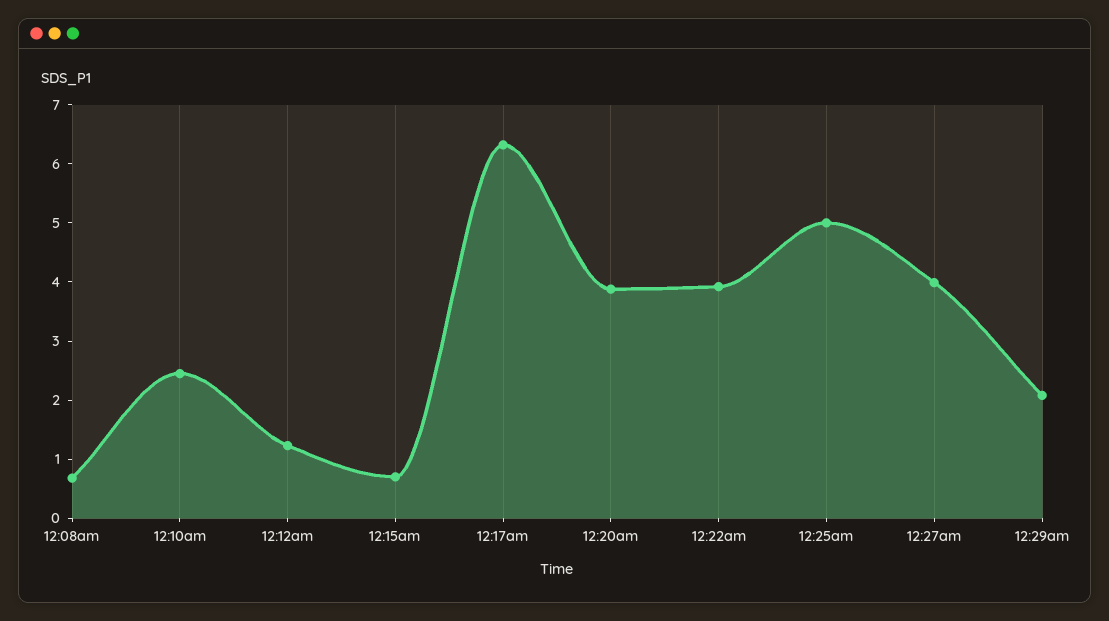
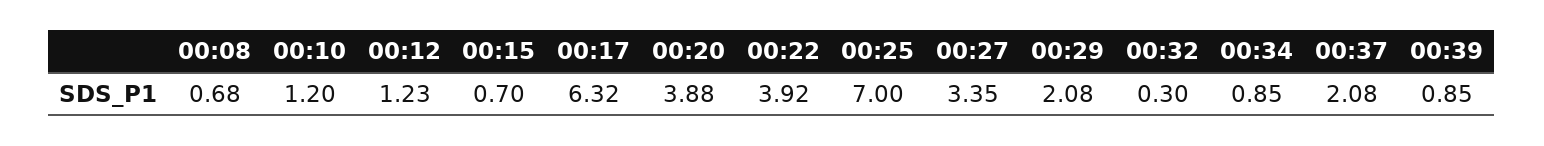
12:10am: 2.4 -> 1.2
12:25am: 5 -> 7
12:27am: 4 -> 3.35
00:32: none -> 0.3
00:34: none -> 0.85
00:37: none -> 2.08
00:39: none -> 0.85

